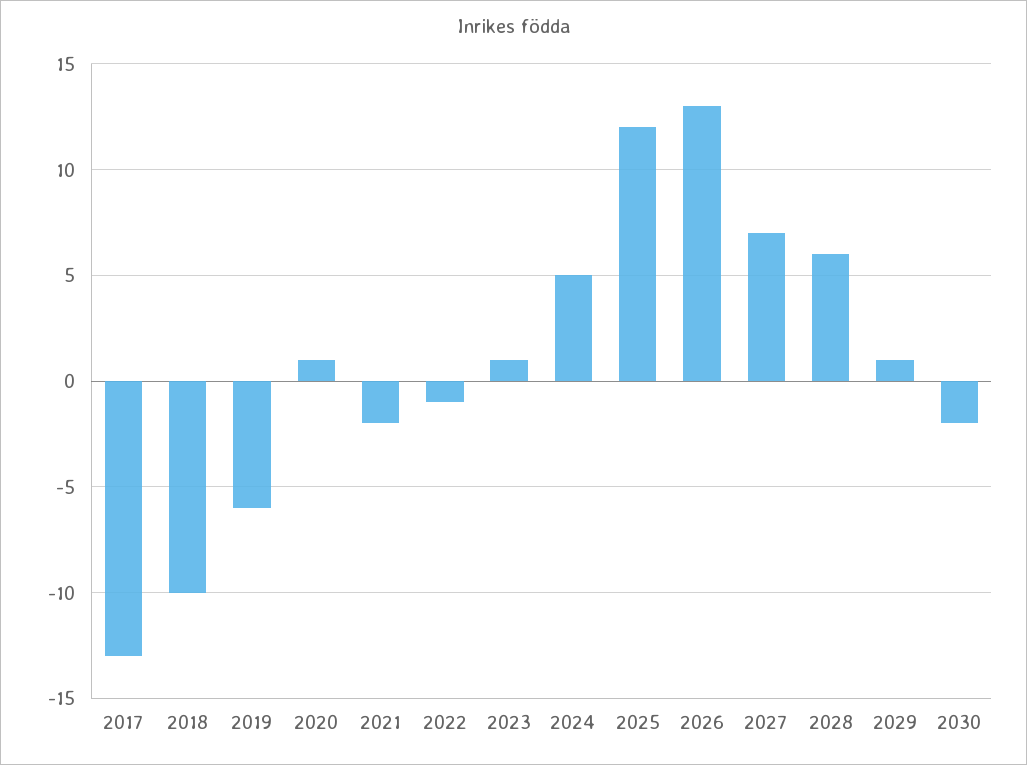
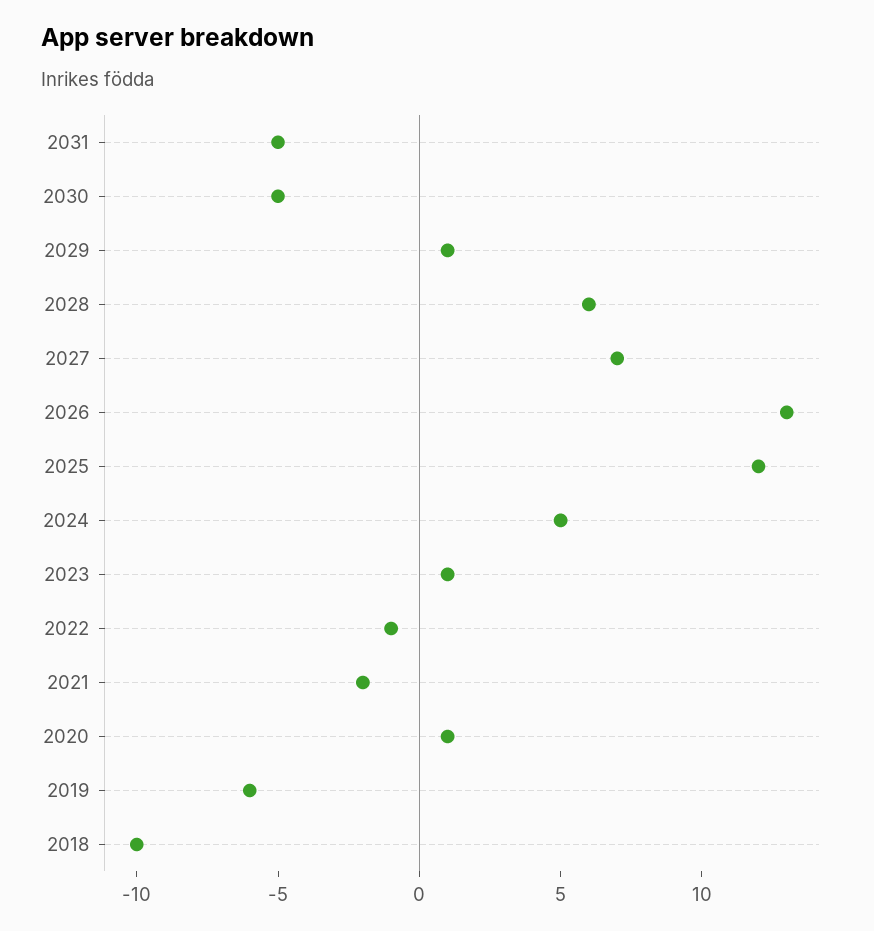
2017: -13 -> none
2030: -2 -> -5
2031: none -> -5

